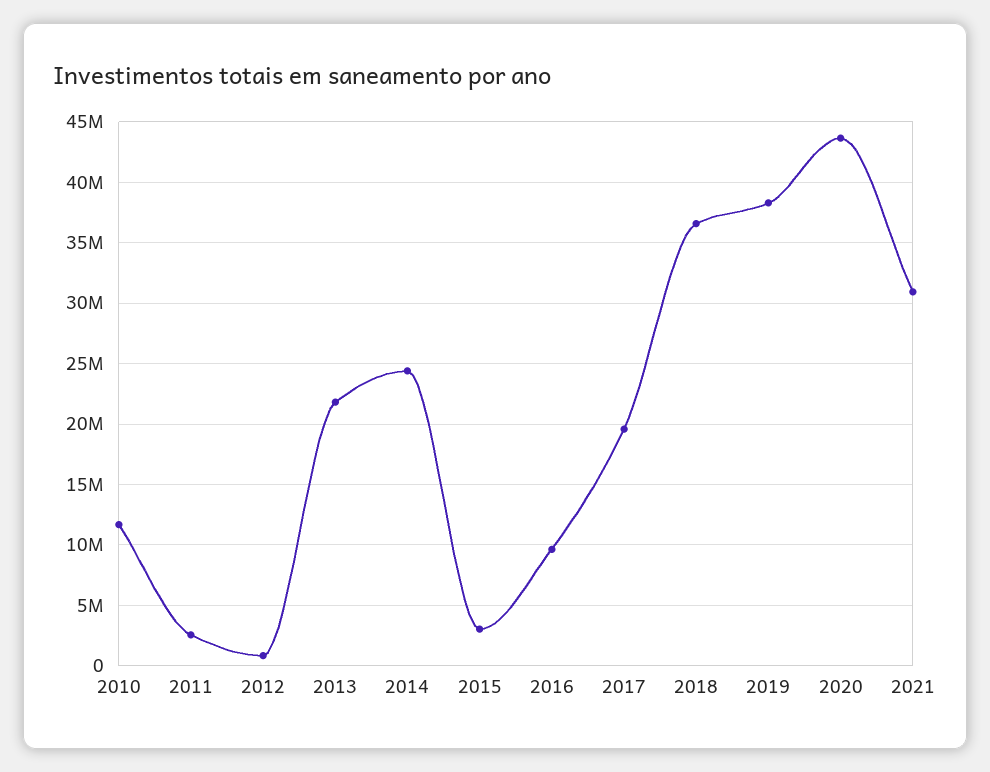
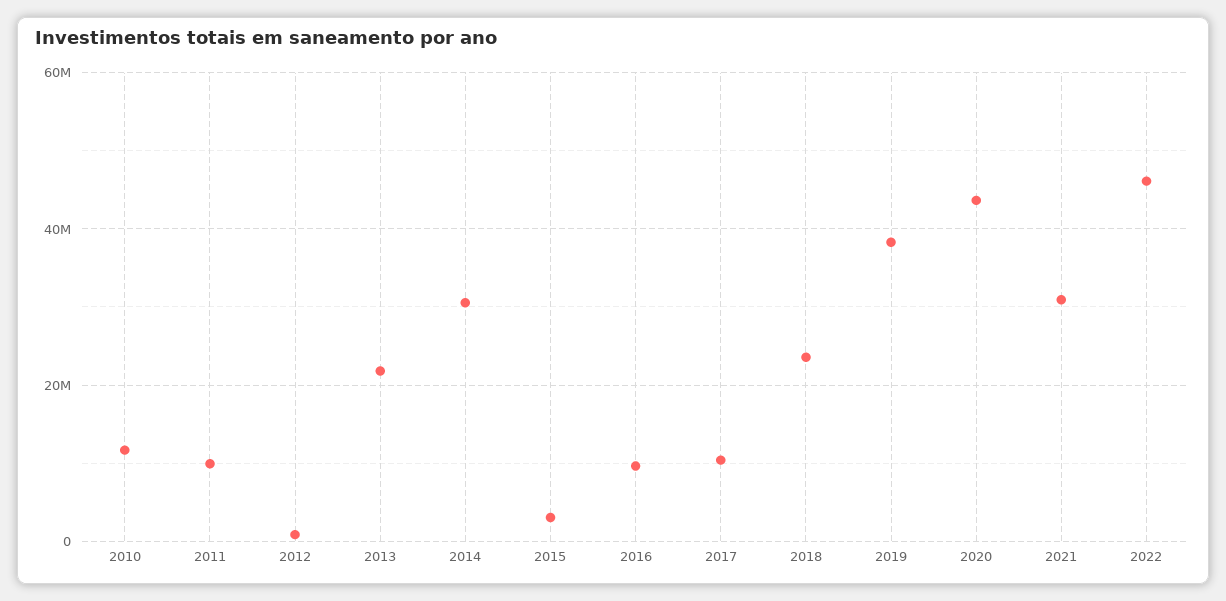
2011: 2500000 -> 10000000
2014: 24500000 -> 30000000
2017: 19500000 -> 10000000
2018: 36500000 -> 24000000
2022: none -> 46000000

